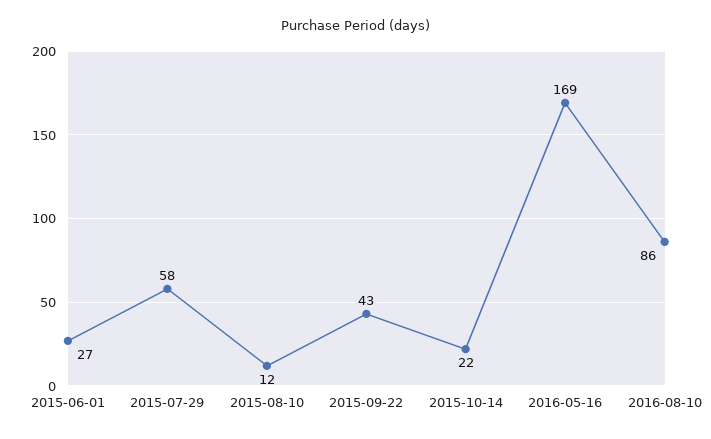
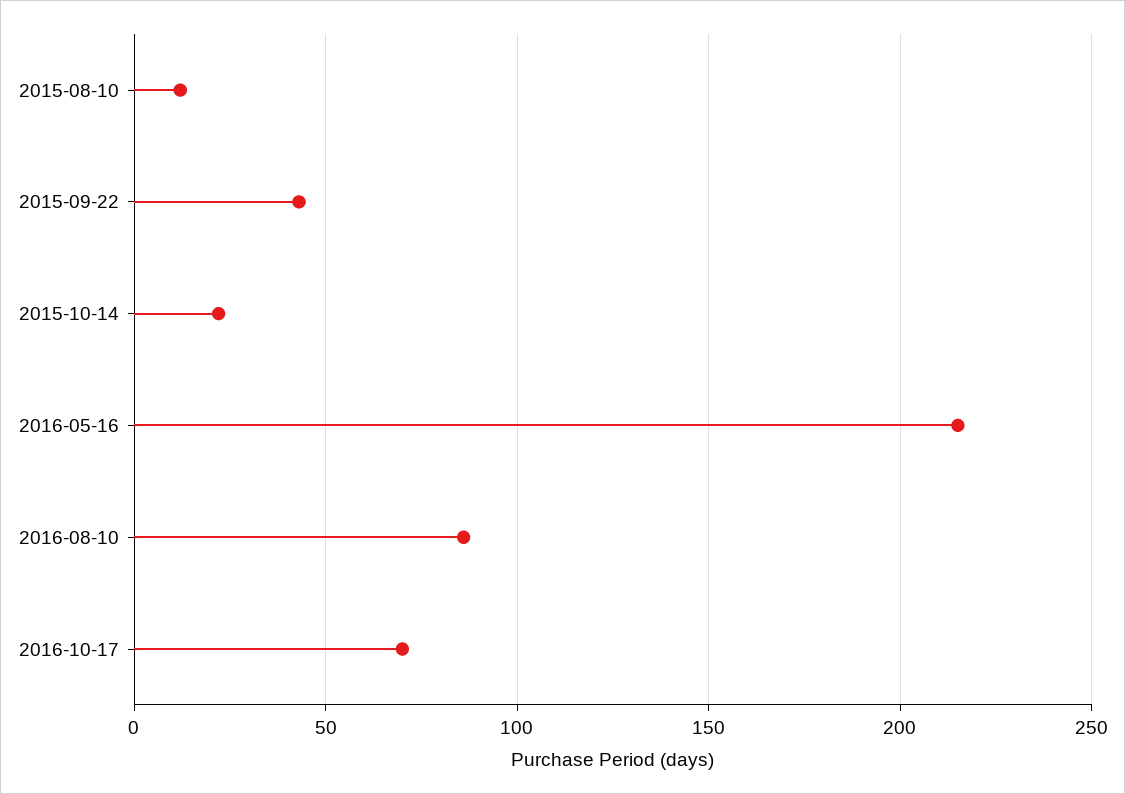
2015-06-01: 27 -> none
2015-07-29: 58 -> none
2016-05-16: 169 -> 215
2016-10-17: none -> 70

